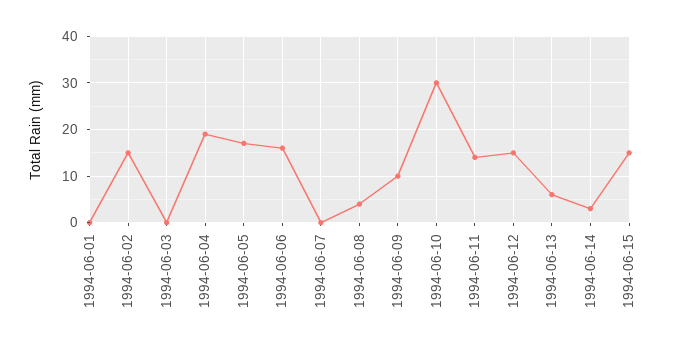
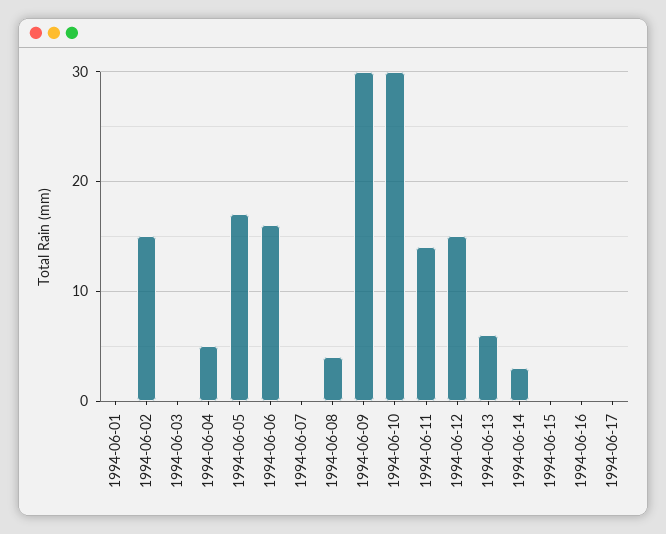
1994-06-04: 20 -> 5
1994-06-09: 10 -> 30
1994-06-15: 15 -> 0
1994-06-16: none -> 0
1994-06-17: none -> 0

